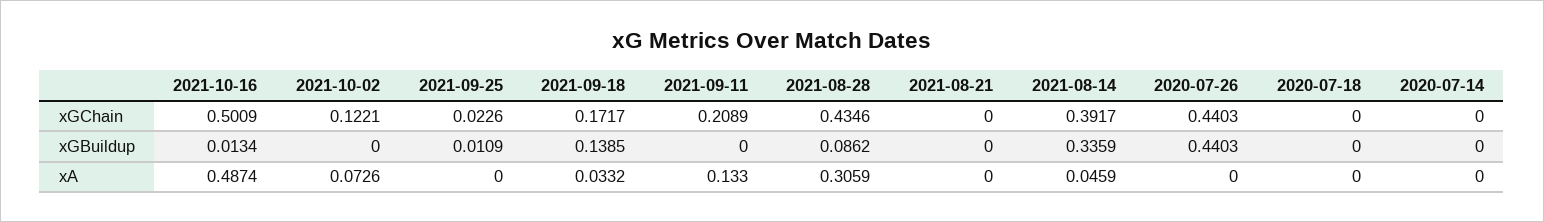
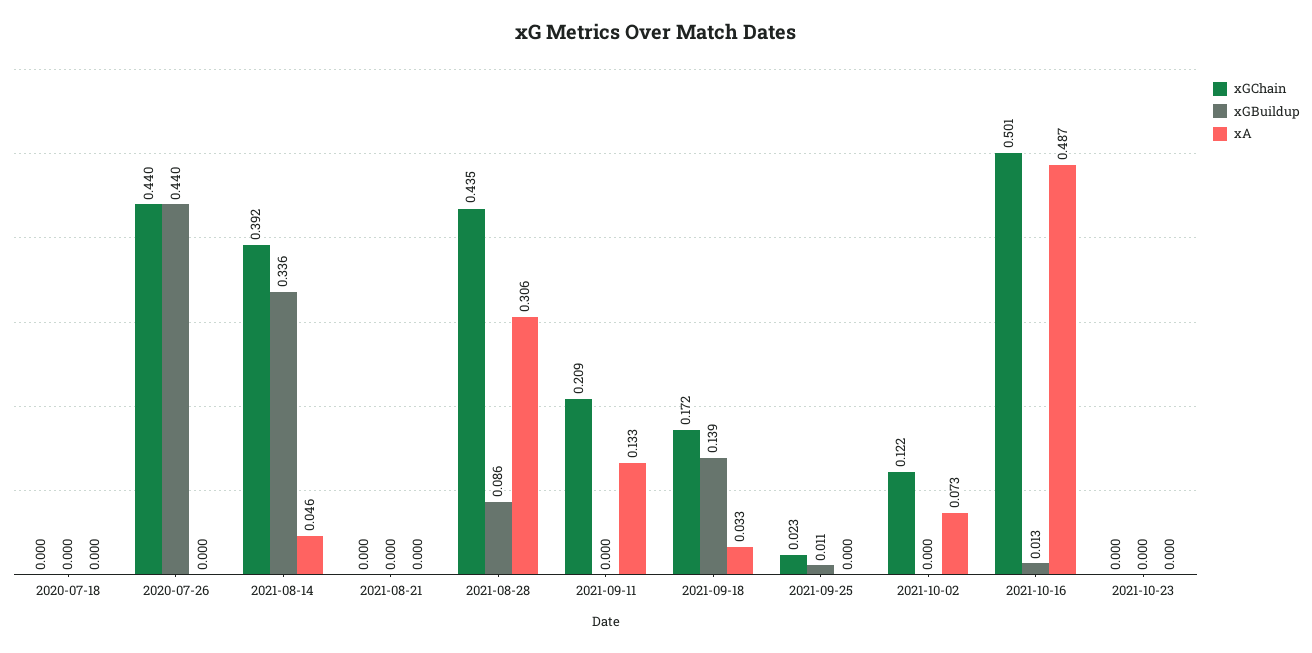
xGChain, 2020-07-14: 0 -> none
xGBuildup, 2020-07-14: 0 -> none
xA, 2020-07-14: 0 -> none
xGChain, 2021-10-23: none -> 0
xGBuildup, 2021-10-23: none -> 0
xA, 2021-10-23: none -> 0

